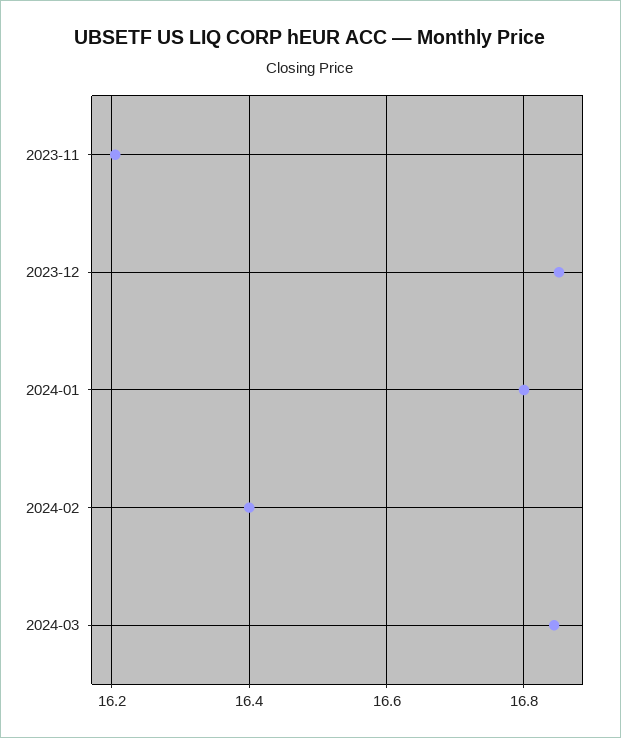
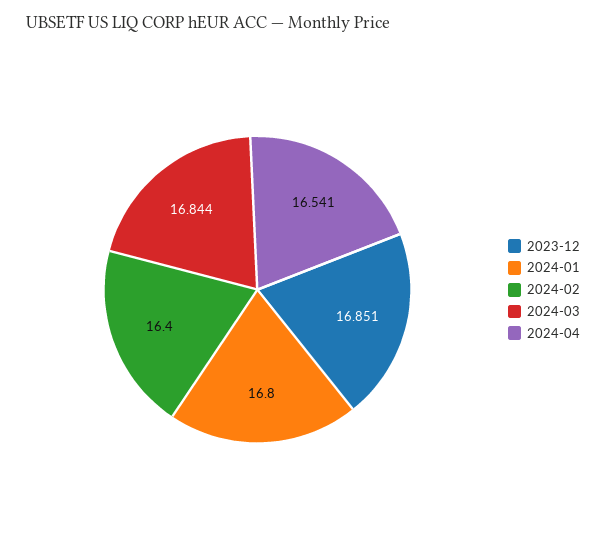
2023-11: 16.2 -> none
2024-04: none -> 16.541

